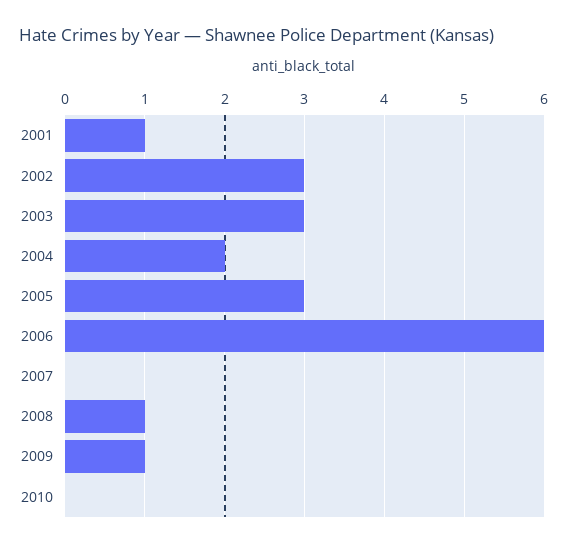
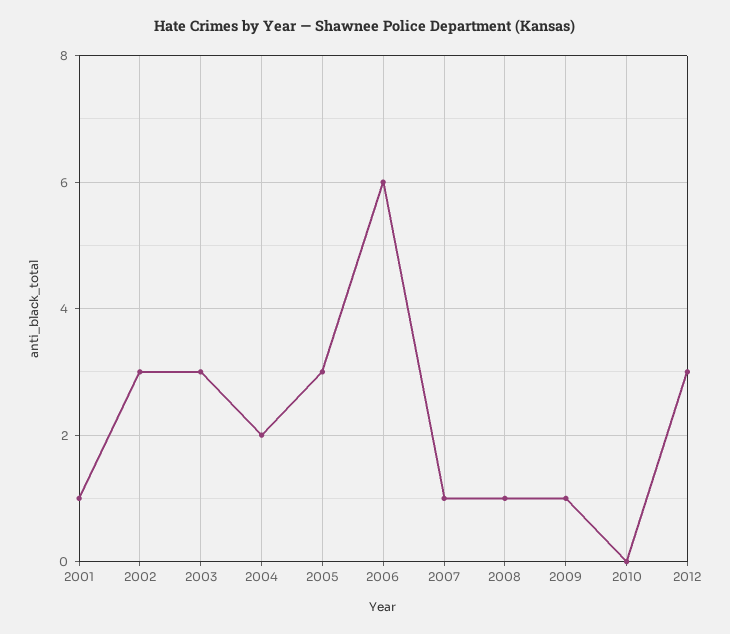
2007: 0 -> 1
2012: none -> 3

